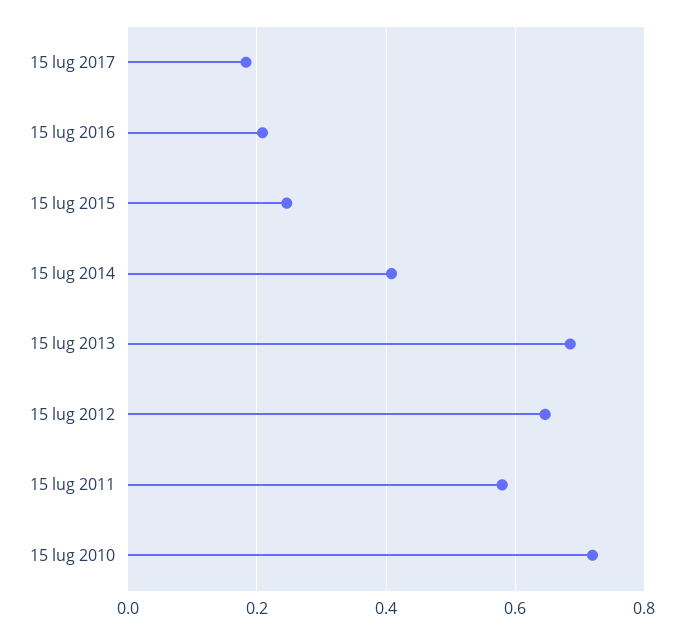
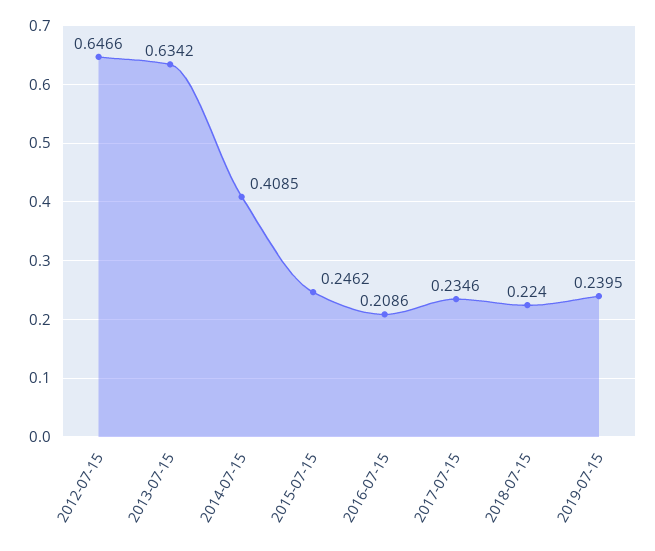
15 lug 2017: 0.18 -> 0.2346
15 lug 2013: 0.68 -> 0.6342
15 lug 2011: 0.58 -> none
15 lug 2010: 0.72 -> none
2018-07-15: none -> 0.224
2019-07-15: none -> 0.2395

